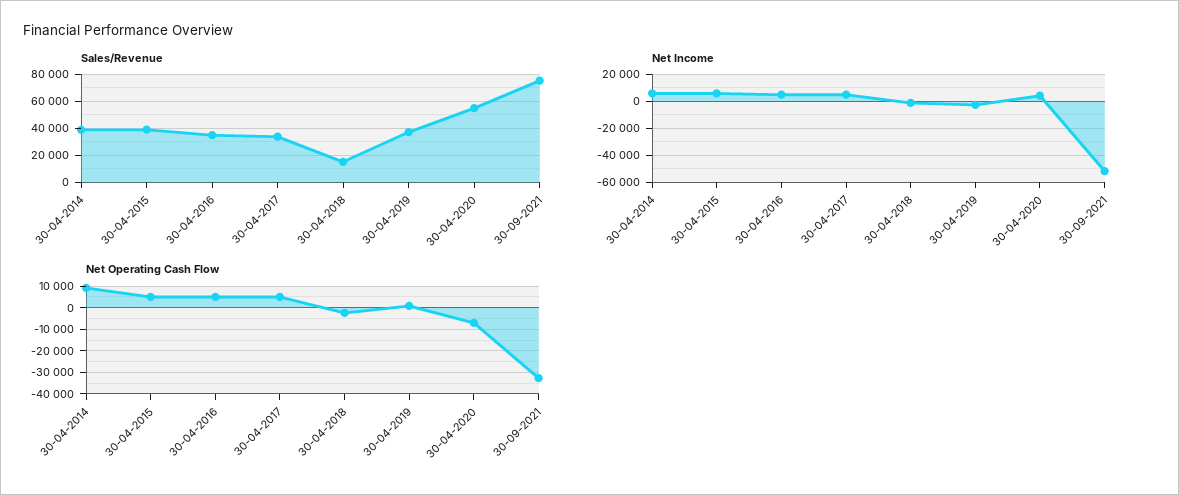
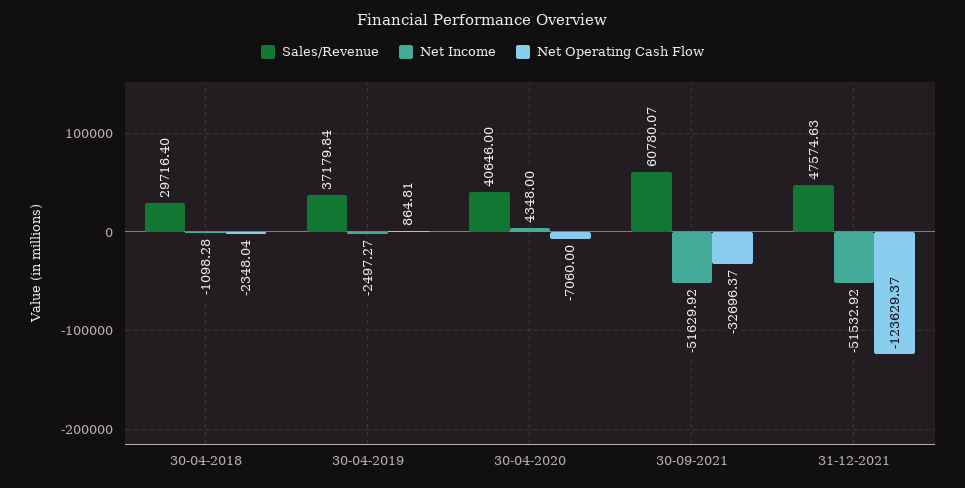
Sales/Revenue, 30-04-2014: 40000 -> none
Sales/Revenue, 30-04-2015: 40000 -> none
Sales/Revenue, 30-04-2016: 35000 -> none
Sales/Revenue, 30-04-2017: 35000 -> none
Sales/Revenue, 30-04-2018: 15000 -> 29716.4
Sales/Revenue, 30-04-2020: 55000 -> 40646
Sales/Revenue, 30-09-2021: 75000 -> 60780.07
Net Income, 30-04-2014: 5000 -> none
Net Income, 30-04-2015: 5000 -> none
Net Income, 30-04-2016: 5000 -> none
Net Income, 30-04-2017: 5000 -> none
Net Operating Cash Flow, 30-04-2014: 10000 -> none
Net Operating Cash Flow, 30-04-2015: 5000 -> none
Net Operating Cash Flow, 30-04-2016: 5000 -> none
Net Operating Cash Flow, 30-04-2017: 5000 -> none
Sales/Revenue, 31-12-2021: none -> 47574.63
Net Income, 31-12-2021: none -> -51532.92
Net Operating Cash Flow, 31-12-2021: none -> -123629.37

